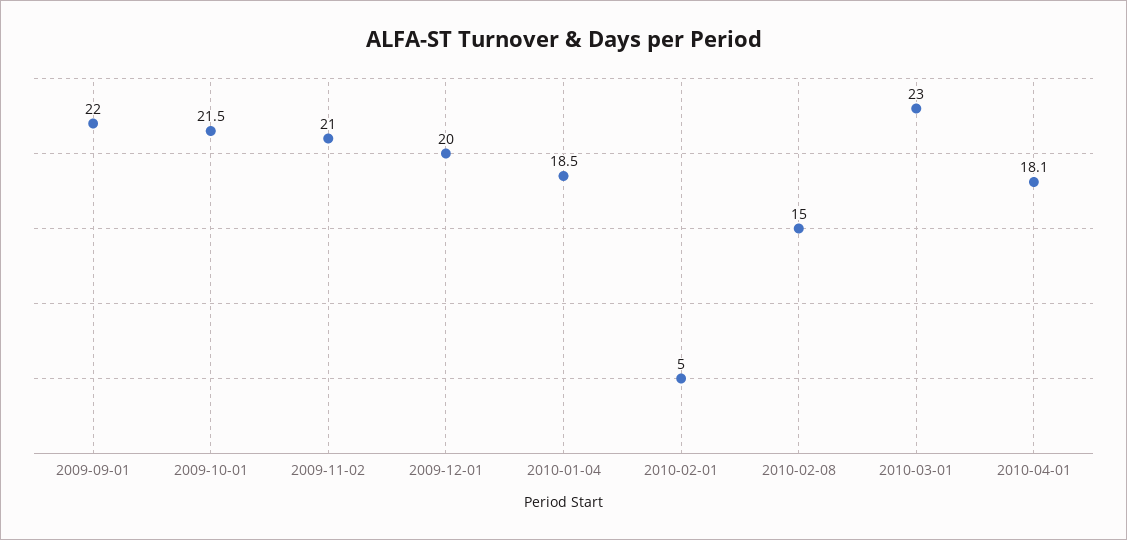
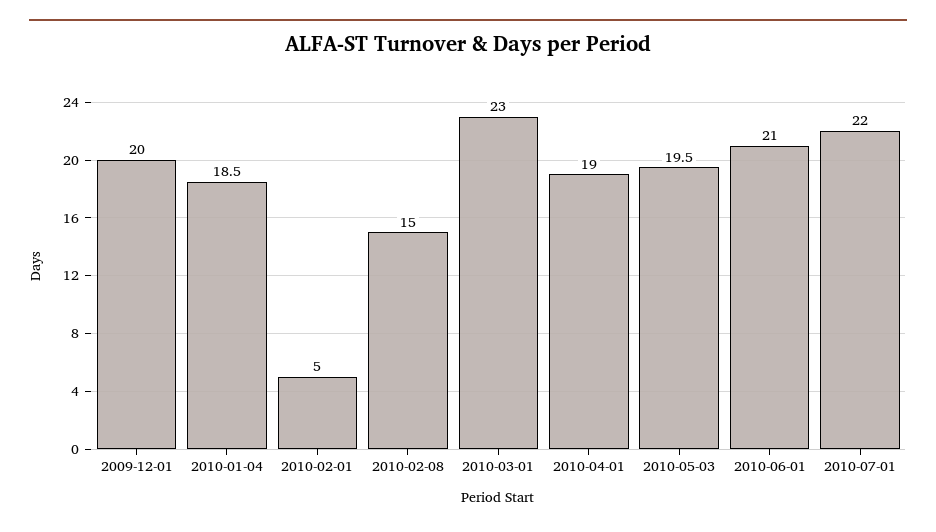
2009-09-01: 22 -> none
2009-10-01: 21.5 -> none
2009-11-02: 21 -> none
2010-04-01: 18.1 -> 19
2010-05-03: none -> 19.5
2010-06-01: none -> 21
2010-07-01: none -> 22

